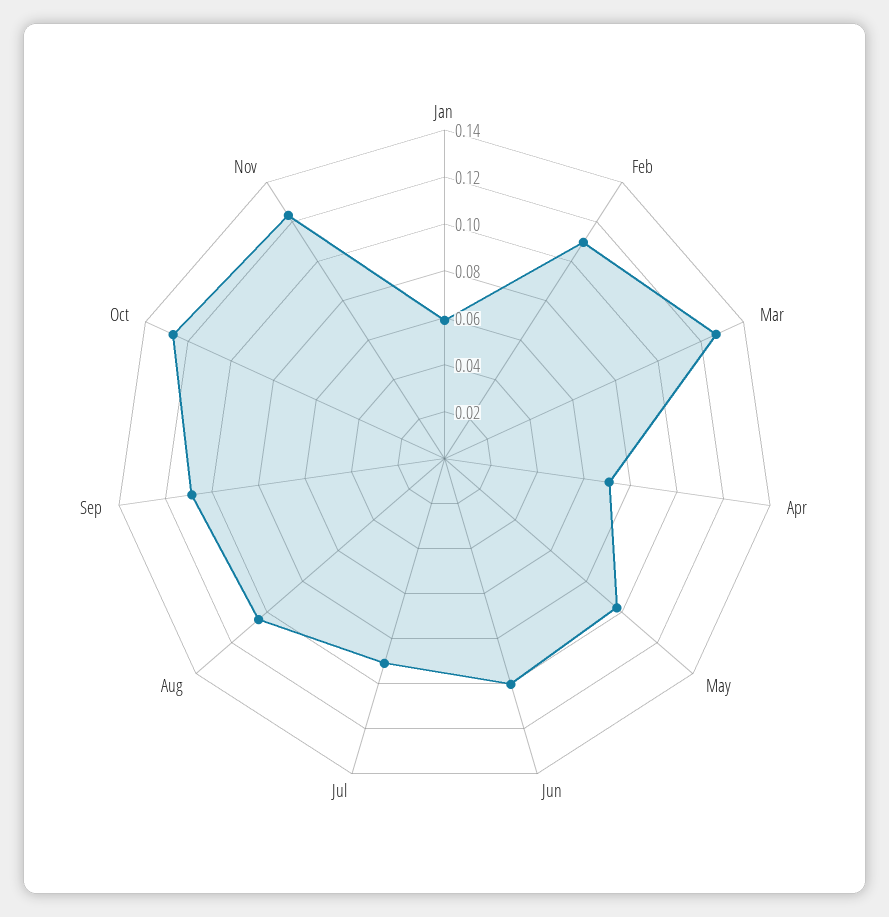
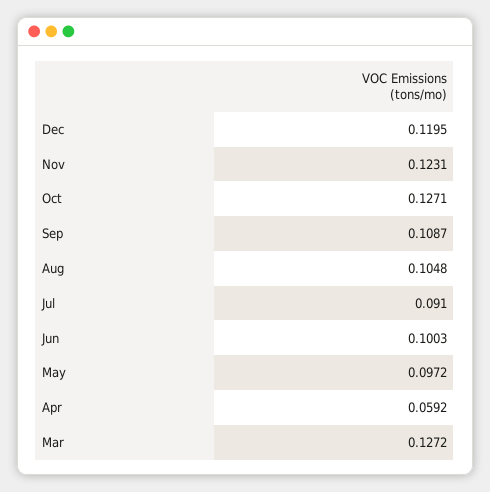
Jan: 0.06 -> none
Feb: 0.11 -> none
Apr: 0.07 -> 0.0592
Dec: none -> 0.1195

